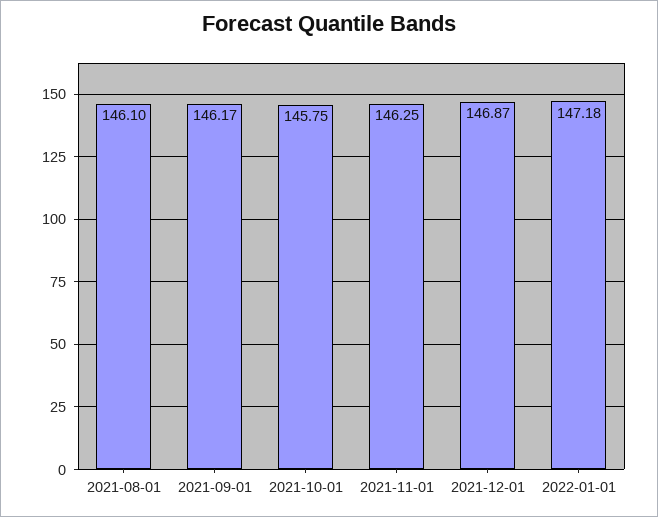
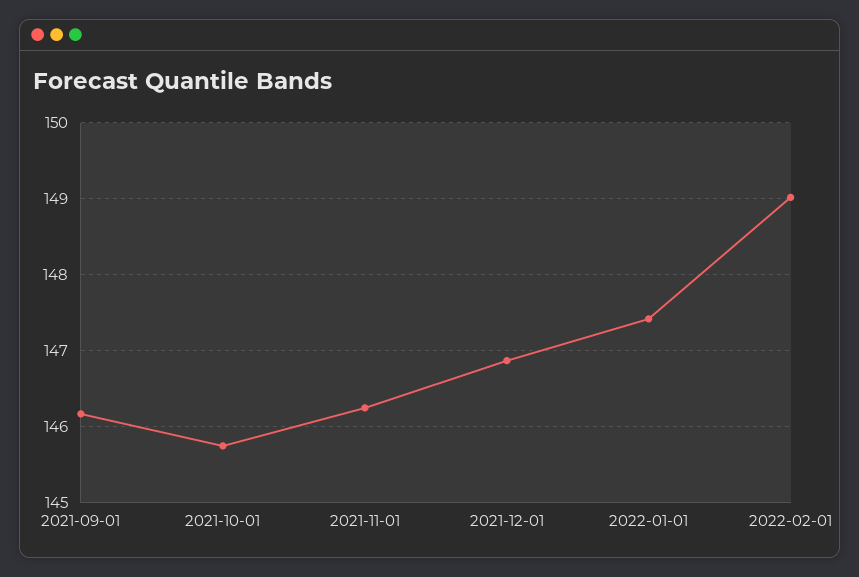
2021-08-01: 146.1 -> none
2022-01-01: 147.18 -> 147.4
2022-02-01: none -> 149

